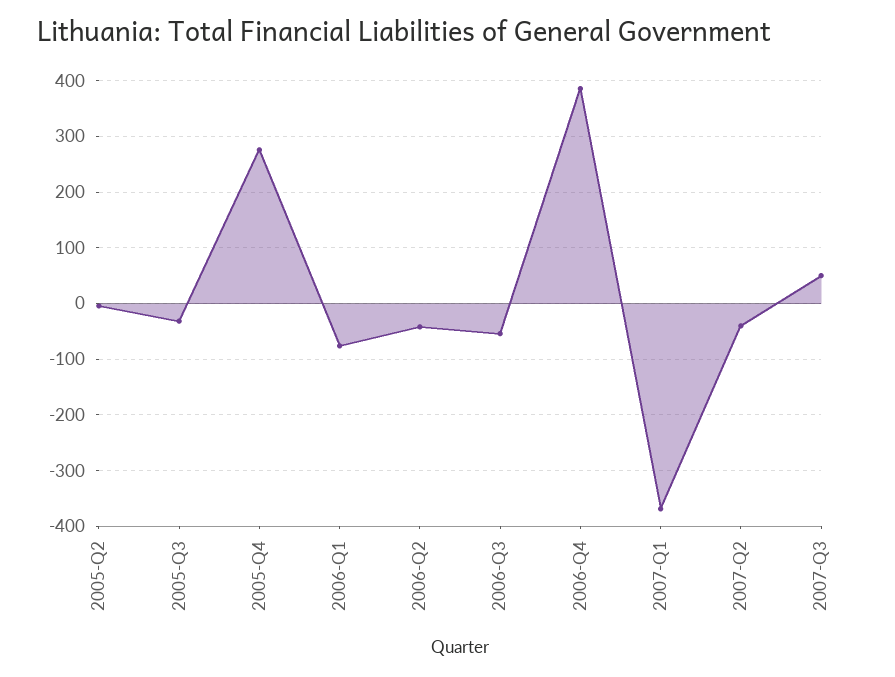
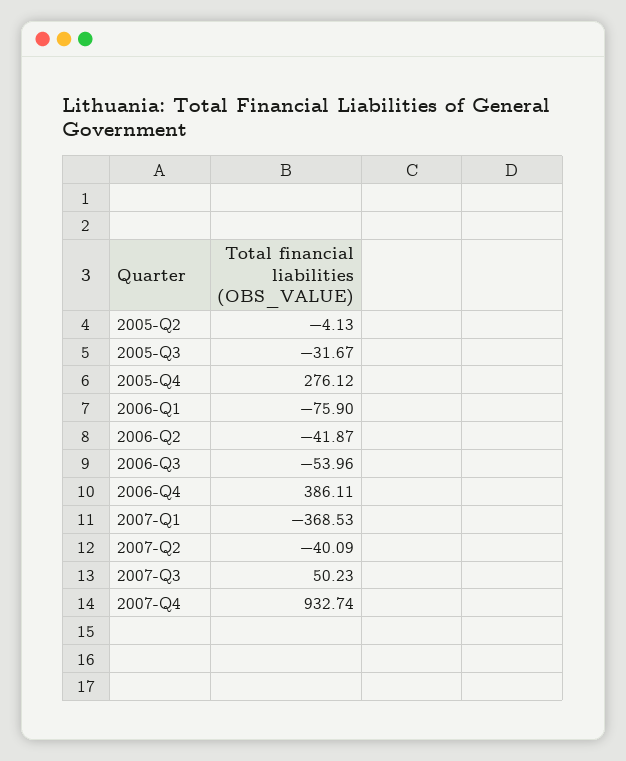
2007-Q4: none -> 932.74

